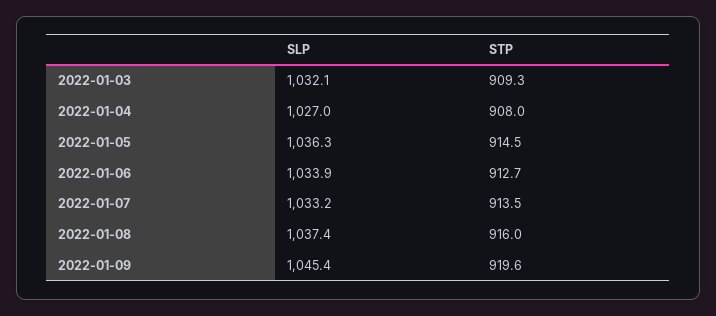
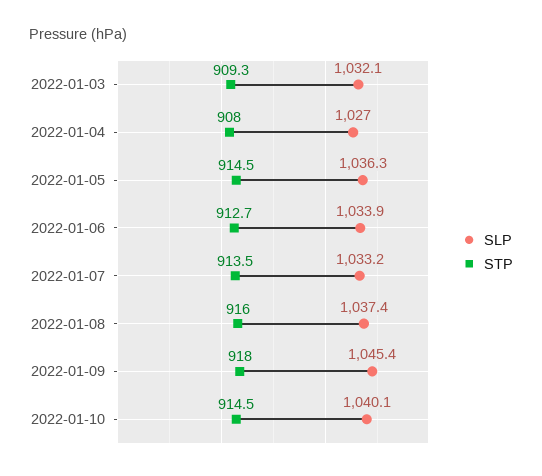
STP, 2022-01-09: 919.6 -> 918
SLP, 2022-01-10: none -> 1040.1
STP, 2022-01-10: none -> 914.5

